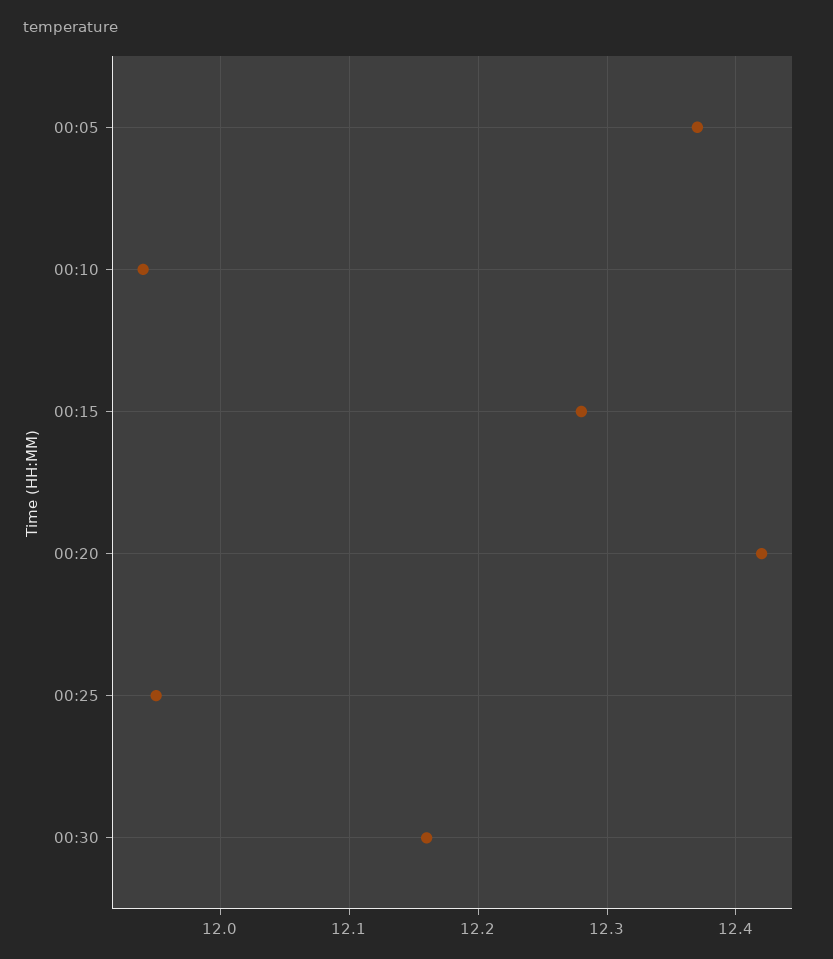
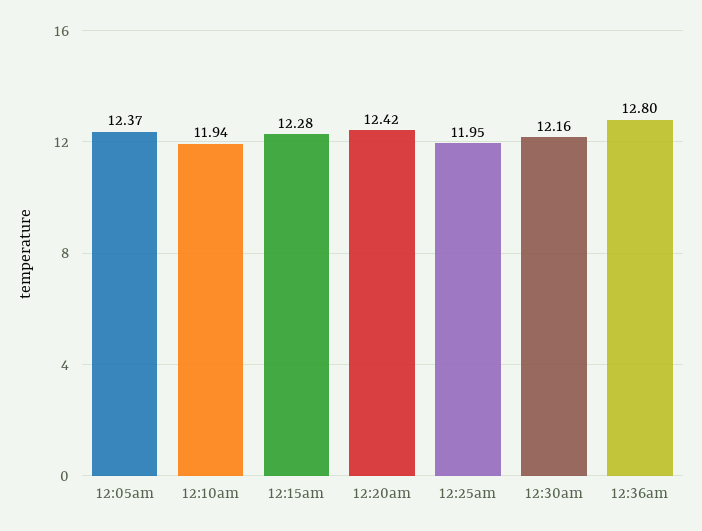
12:36am: none -> 12.8

